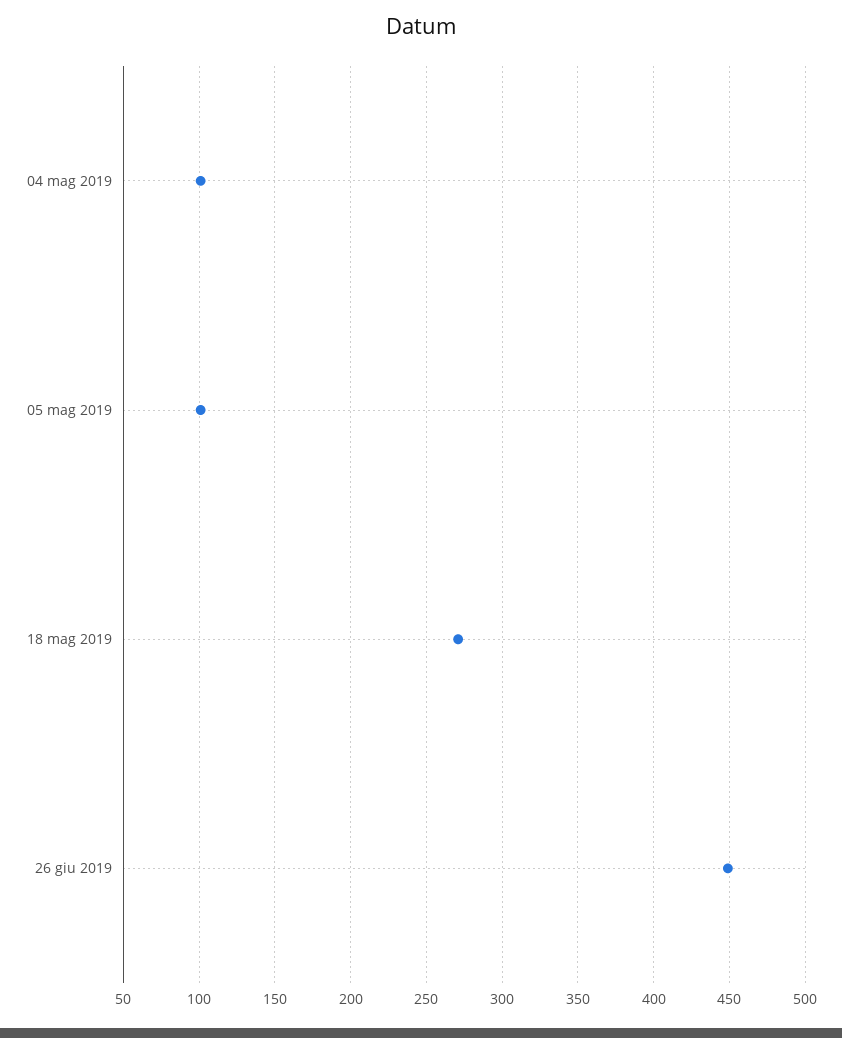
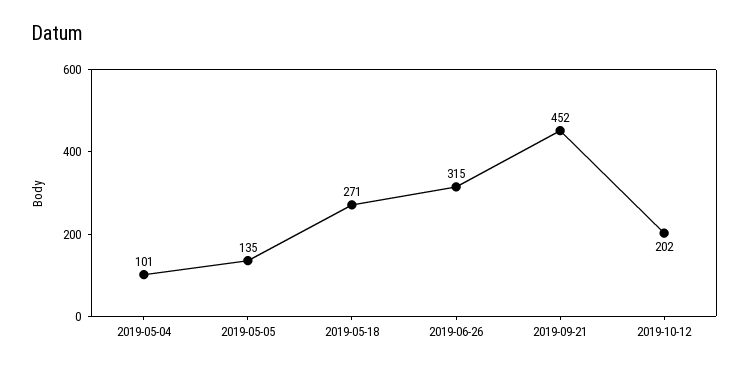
05 mag 2019: 100 -> 135
26 giu 2019: 450 -> 315
2019-09-21: none -> 452
2019-10-12: none -> 202

